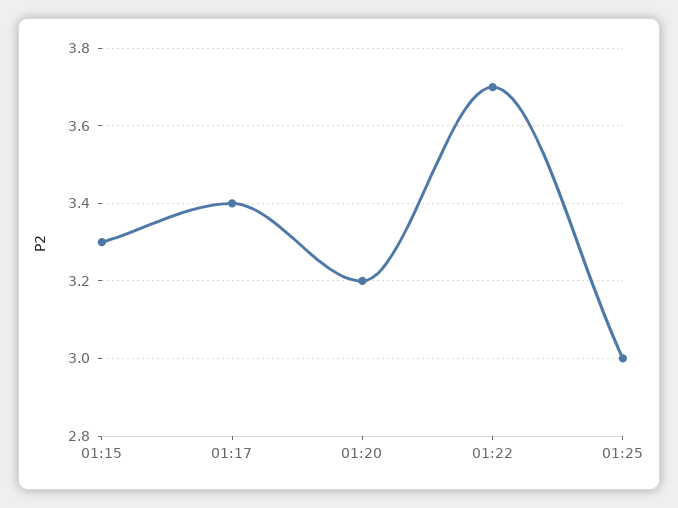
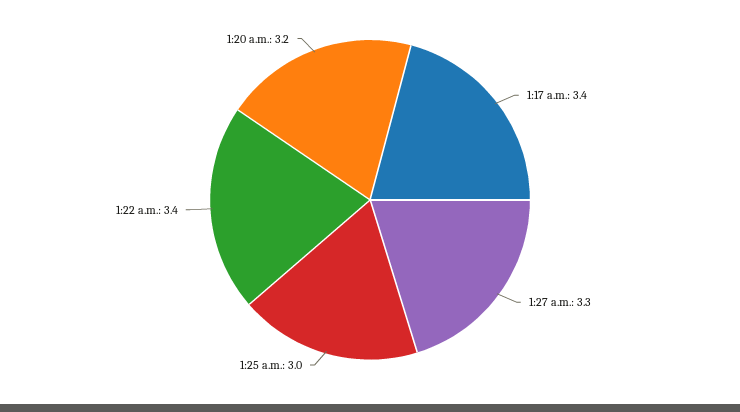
01:15: 3.3 -> none
01:22: 3.7 -> 3.4
1:27 a.m.: none -> 3.3

